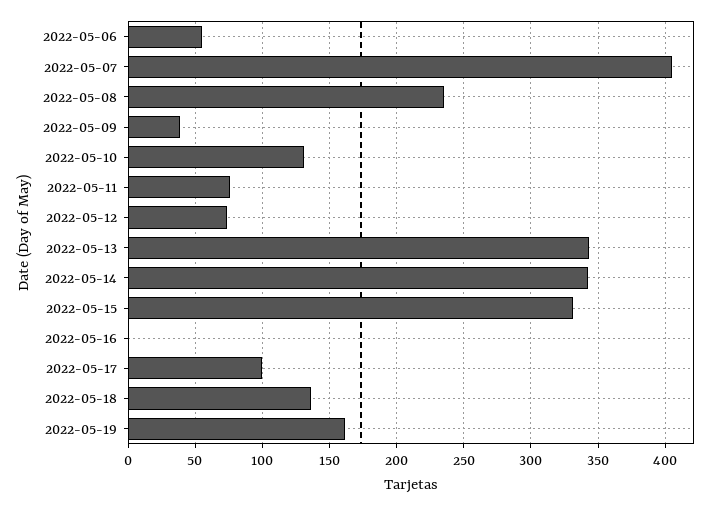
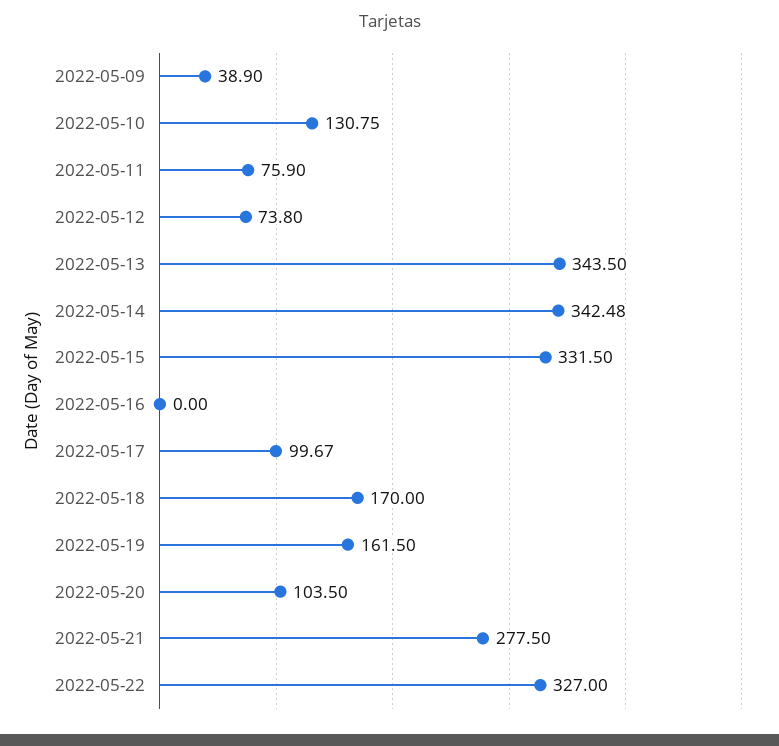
2022-05-06: 55 -> none
2022-05-07: 405 -> none
2022-05-08: 235 -> none
2022-05-18: 135 -> 170
2022-05-20: none -> 103.5
2022-05-21: none -> 277.5
2022-05-22: none -> 327

